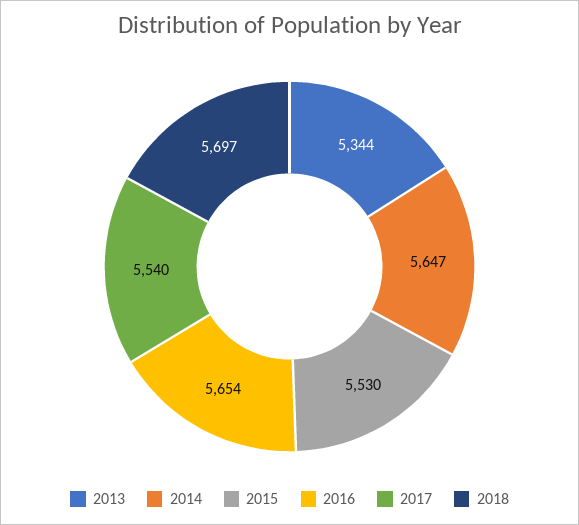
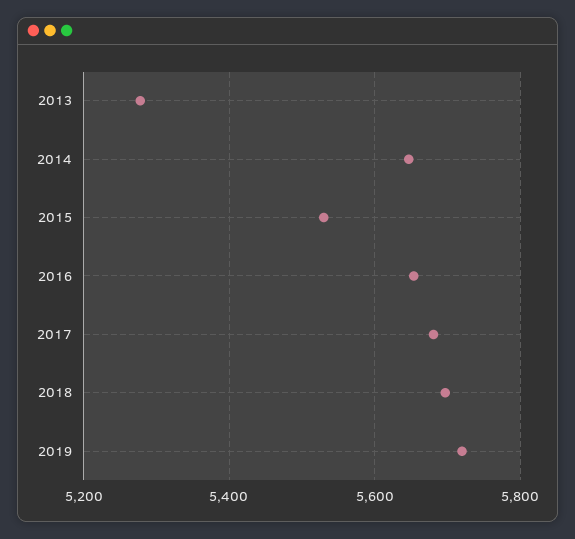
2013: 5344 -> 5280
2017: 5540 -> 5680
2019: none -> 5720

